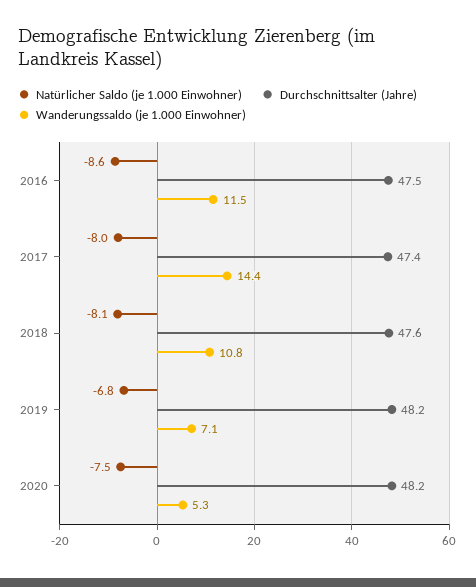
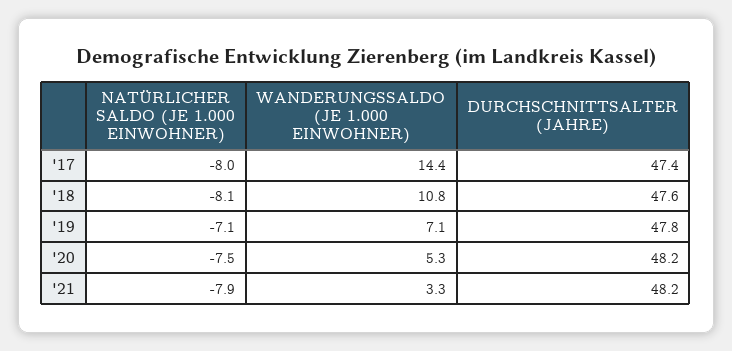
Natürlicher Saldo (je 1.000 Einwohner), 2016: -8.6 -> none
Durchschnittsalter (Jahre), 2016: 47.5 -> none
Wanderungssaldo (je 1.000 Einwohner), 2016: 11.5 -> none
Natürlicher Saldo (je 1.000 Einwohner), 2019: -6.8 -> -7.1
Durchschnittsalter (Jahre), 2019: 48.2 -> 47.8
Natürlicher Saldo (je 1.000 Einwohner), '21: none -> -7.9
Wanderungssaldo (je 1.000 Einwohner), '21: none -> 3.3
Durchschnittsalter (Jahre), '21: none -> 48.2

